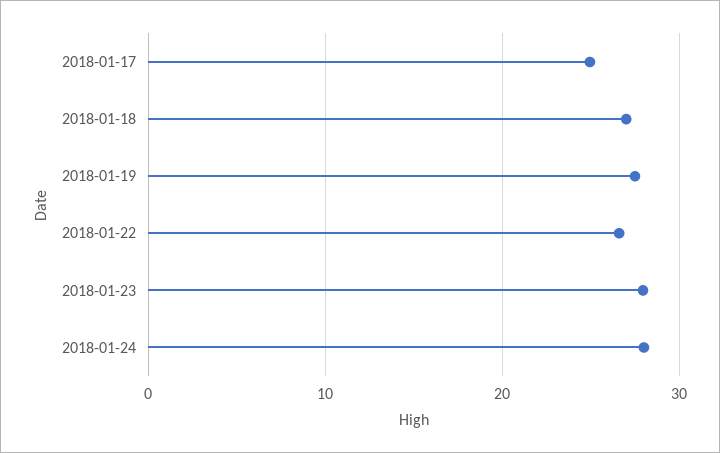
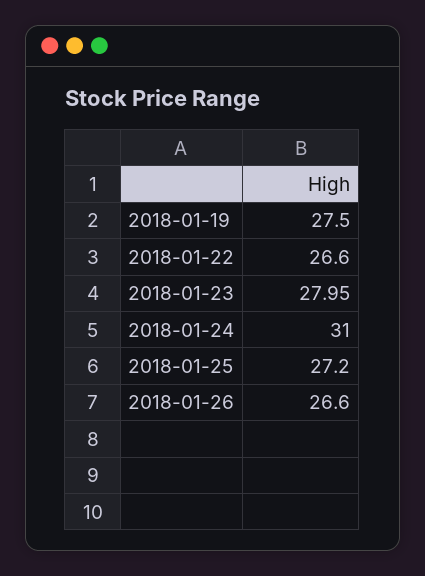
2018-01-17: 25 -> none
2018-01-18: 27 -> none
2018-01-24: 28 -> 31
2018-01-25: none -> 27.2
2018-01-26: none -> 26.6

